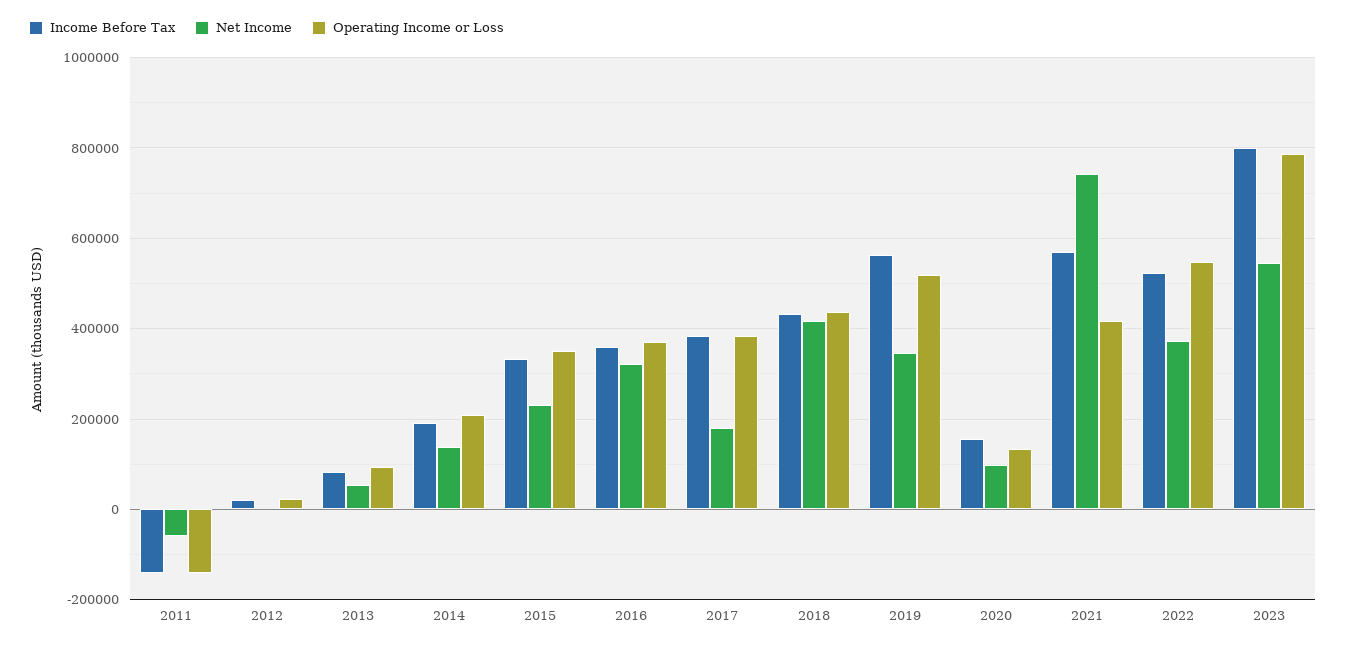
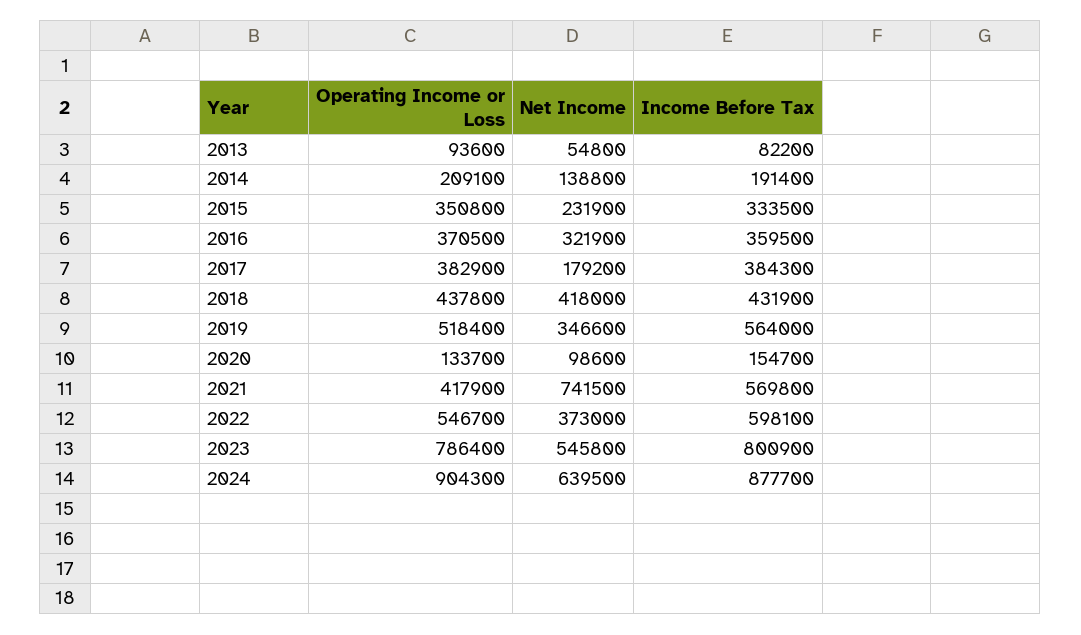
Income Before Tax, 2011: -140000 -> none
Net Income, 2011: -60000 -> none
Operating Income or Loss, 2011: -140000 -> none
Income Before Tax, 2012: 20000 -> none
Net Income, 2012: 0 -> none
Operating Income or Loss, 2012: 20000 -> none
Income Before Tax, 2022: 520000 -> 598100
Operating Income or Loss, 2024: none -> 904300
Net Income, 2024: none -> 639500
Income Before Tax, 2024: none -> 877700

